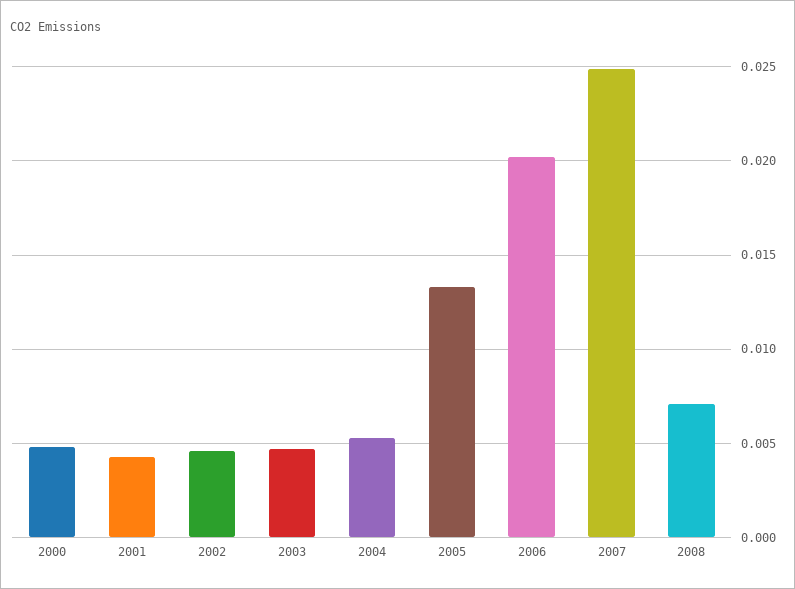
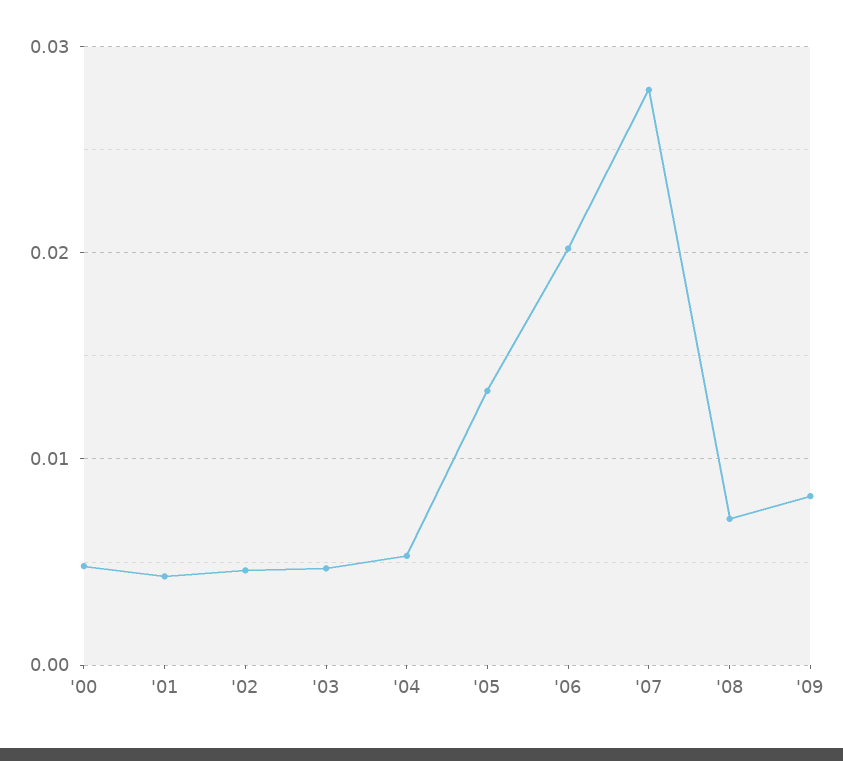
2007: 0.025 -> 0.028
'09: none -> 0.008

